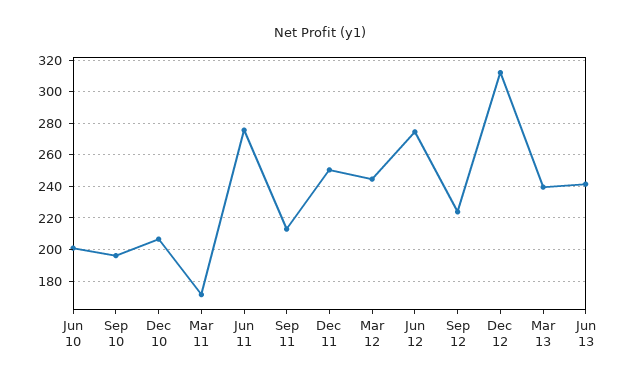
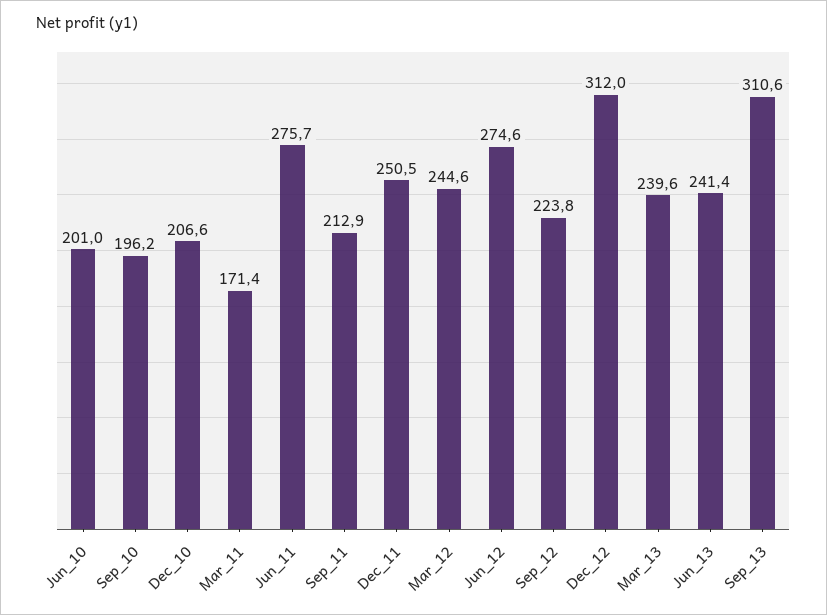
Sep_13: none -> 310.6

